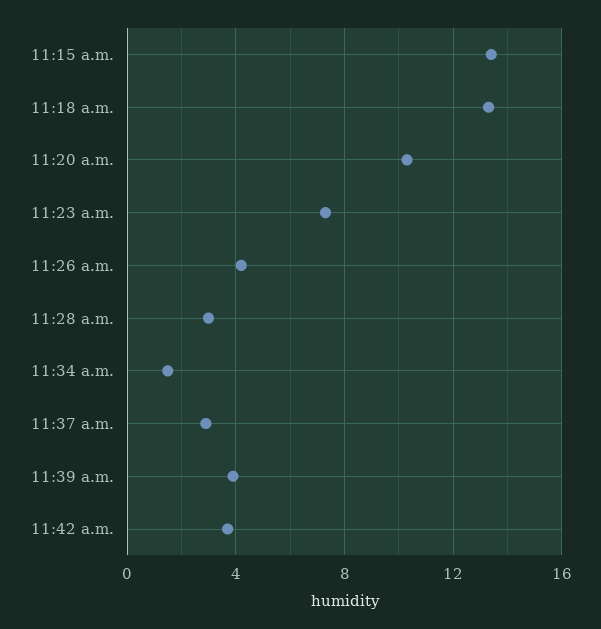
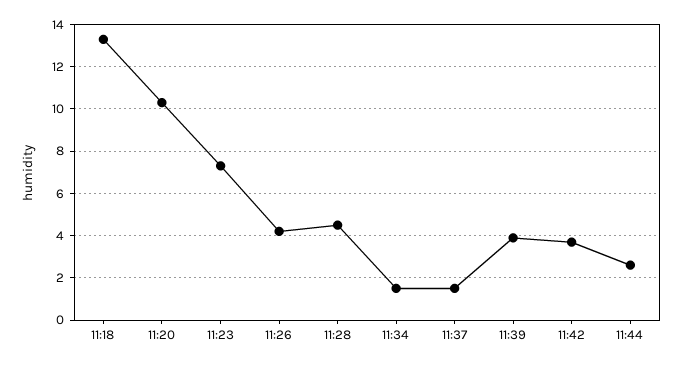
11:15 a.m.: 13.5 -> none
11:28 a.m.: 3 -> 4.5
11:37 a.m.: 3 -> 1.5
11:44: none -> 2.5

